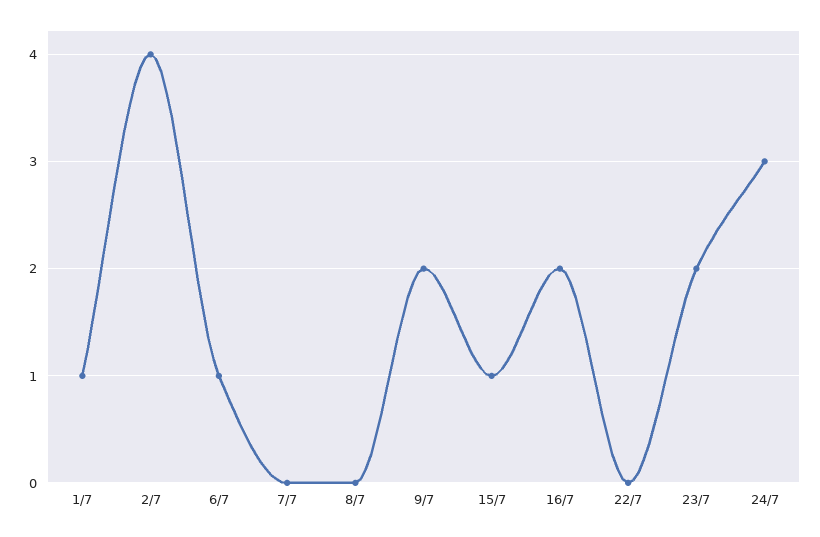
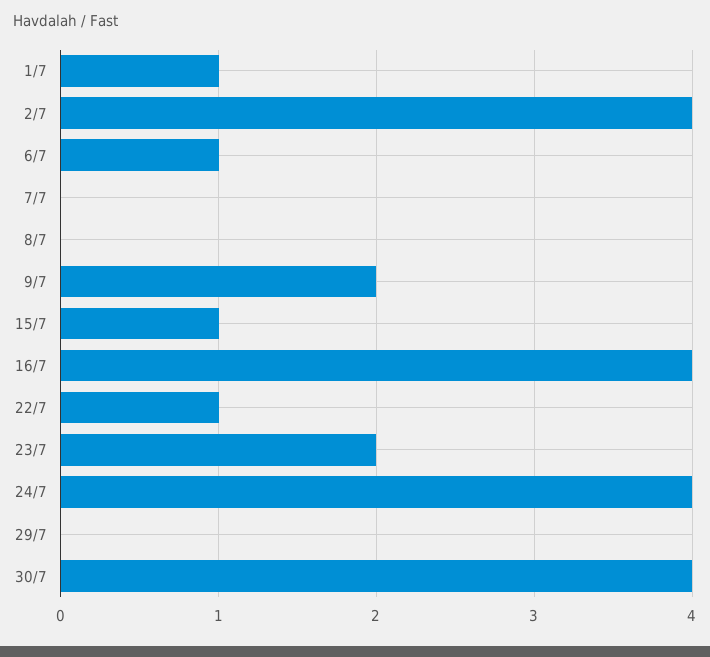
16/7: 2 -> 4
22/7: 0 -> 1
24/7: 3 -> 4
29/7: none -> 0
30/7: none -> 4

